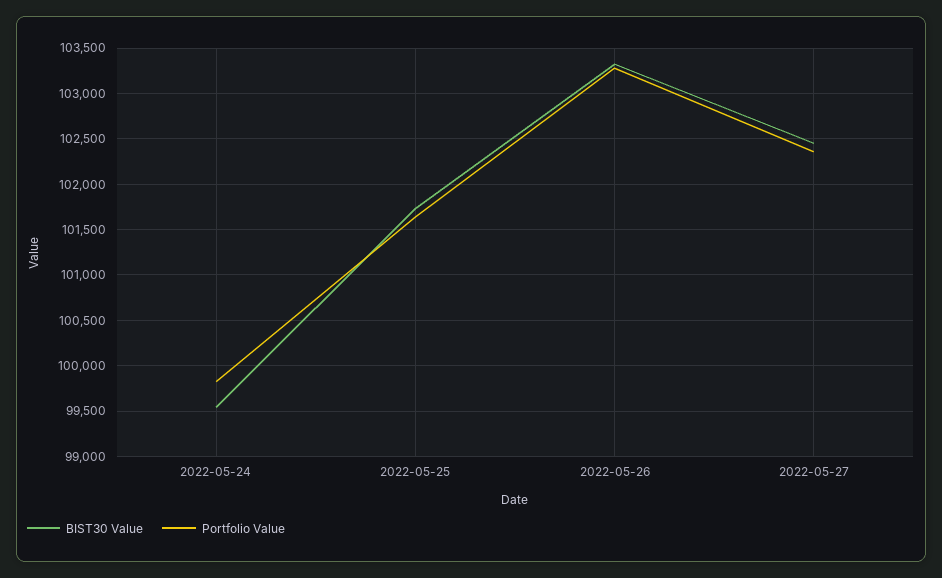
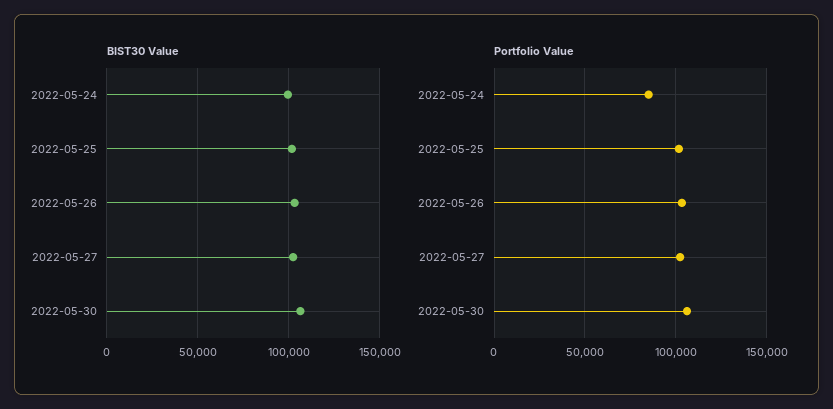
Portfolio Value, 2022-05-24: 99800 -> 85000
BIST30 Value, 2022-05-30: none -> 105000
Portfolio Value, 2022-05-30: none -> 105000

